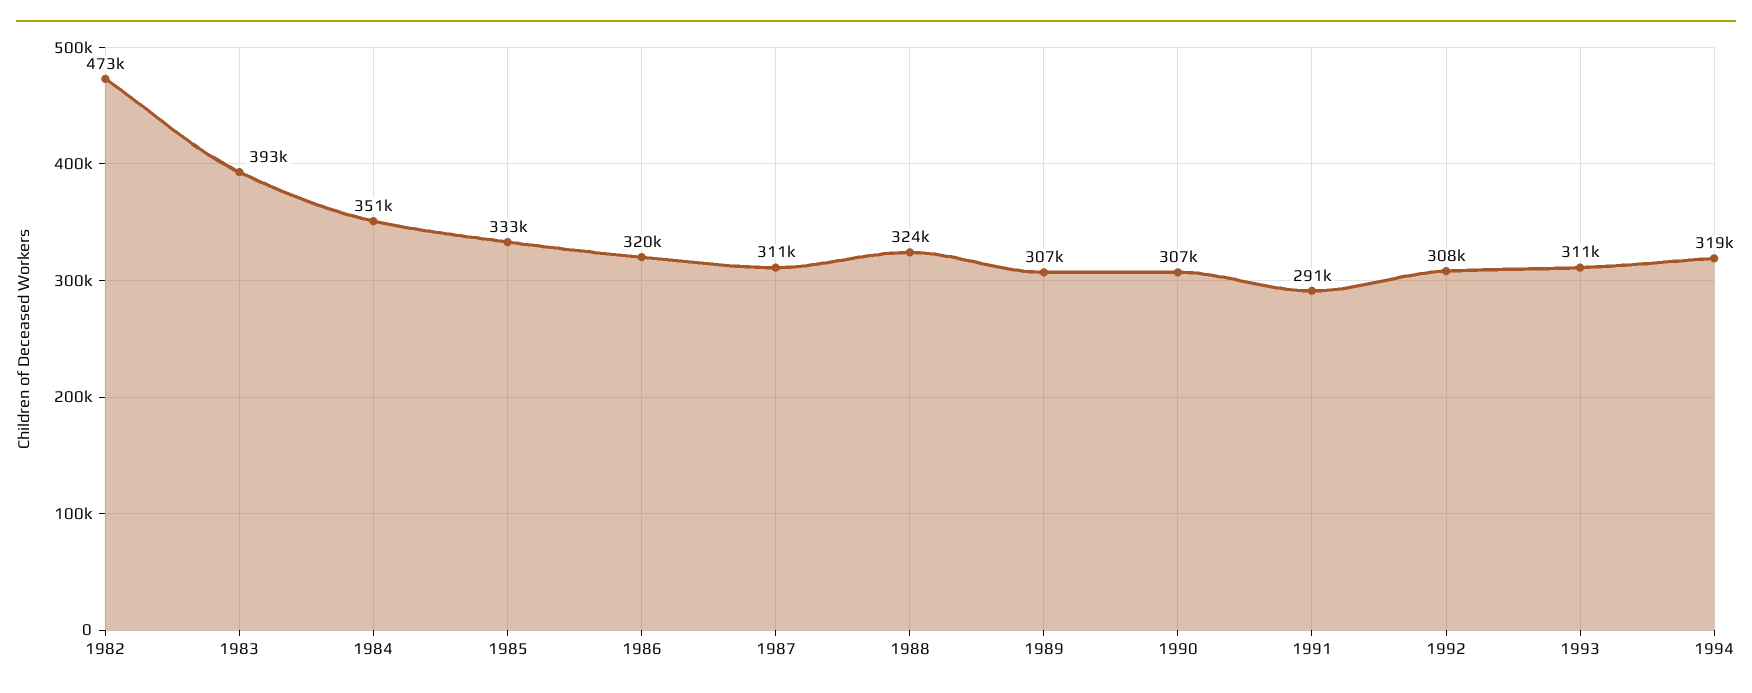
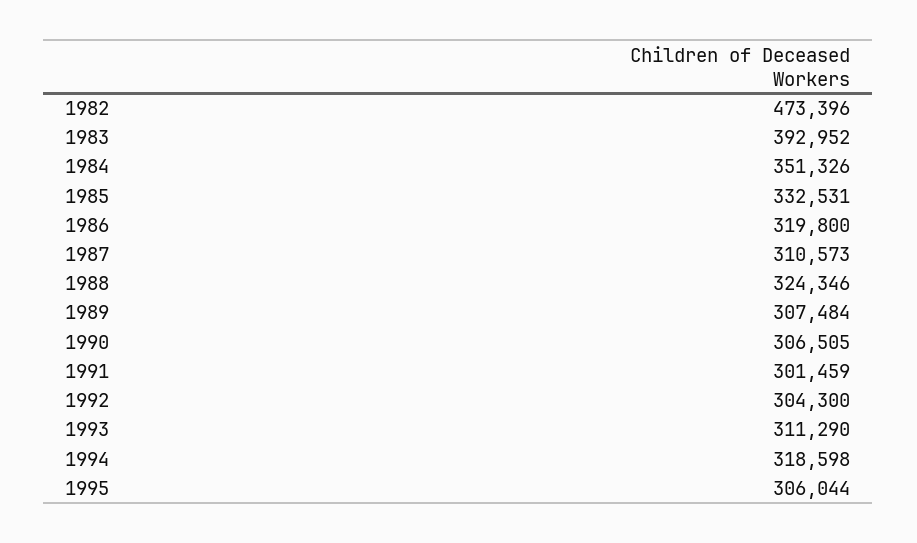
1991: 291000 -> 301459
1992: 308000 -> 304300
1995: none -> 306044

